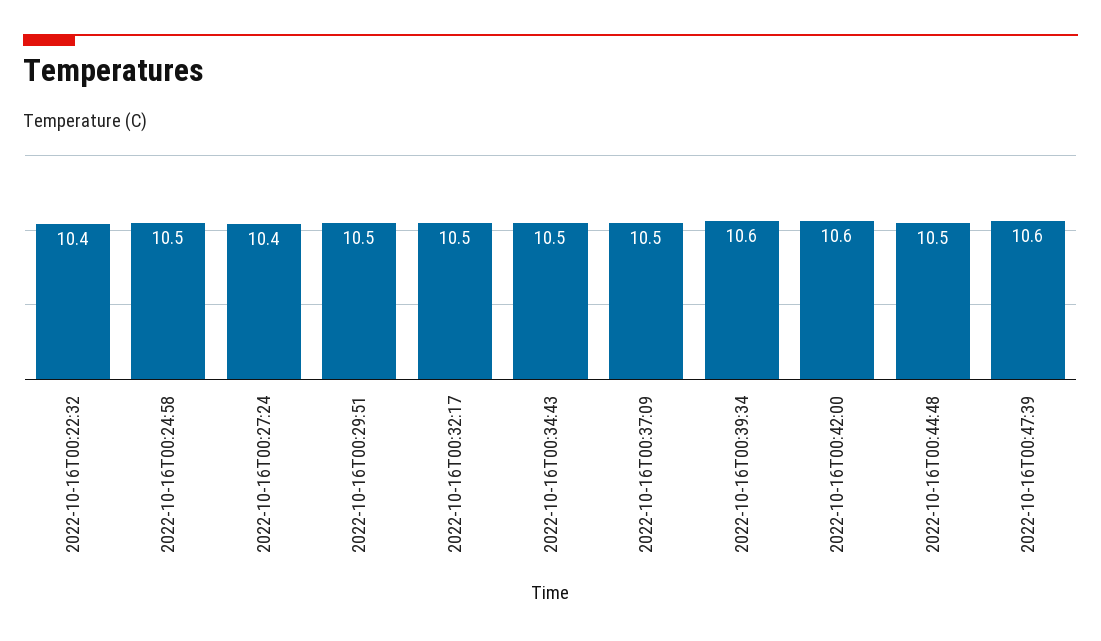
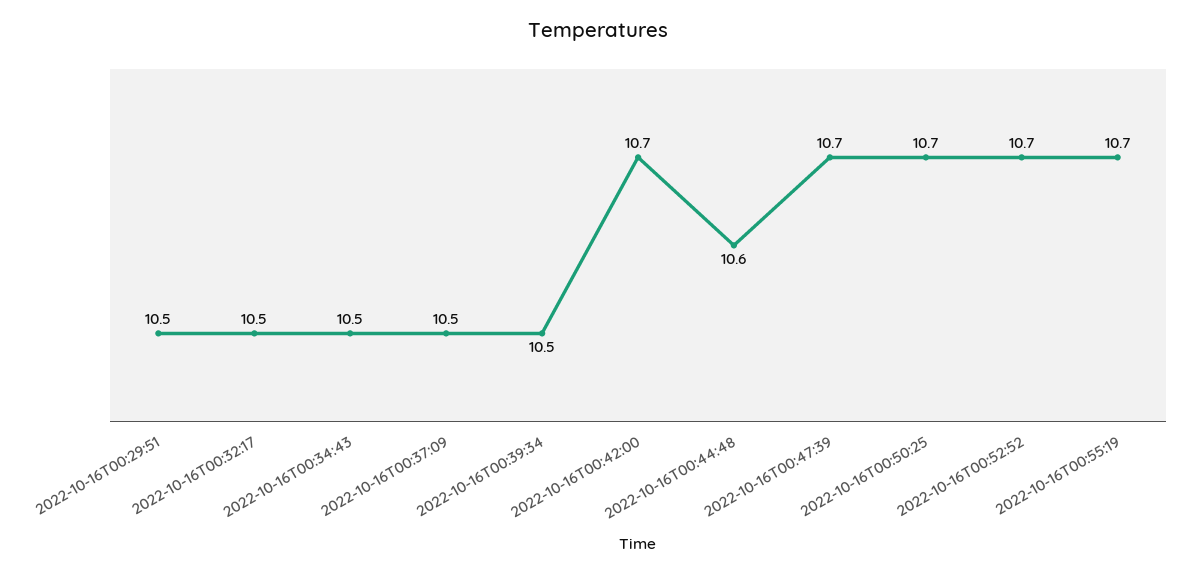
2022-10-16T00:22:32: 10.4 -> none
2022-10-16T00:24:58: 10.5 -> none
2022-10-16T00:27:24: 10.4 -> none
2022-10-16T00:39:34: 10.6 -> 10.5
2022-10-16T00:42:00: 10.6 -> 10.7
2022-10-16T00:44:48: 10.5 -> 10.6
2022-10-16T00:47:39: 10.6 -> 10.7
2022-10-16T00:50:25: none -> 10.7
2022-10-16T00:52:52: none -> 10.7
2022-10-16T00:55:19: none -> 10.7

